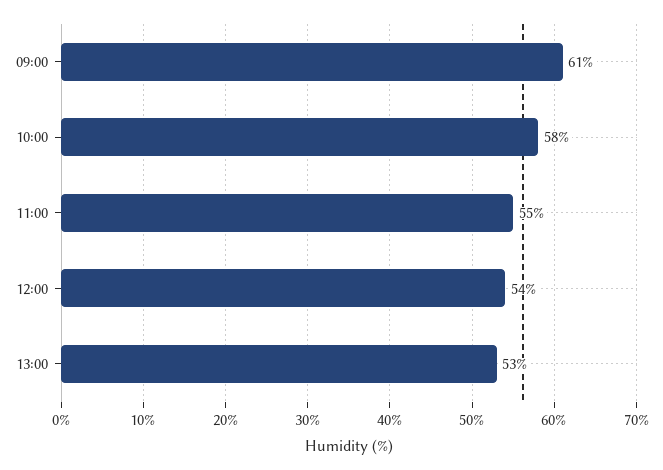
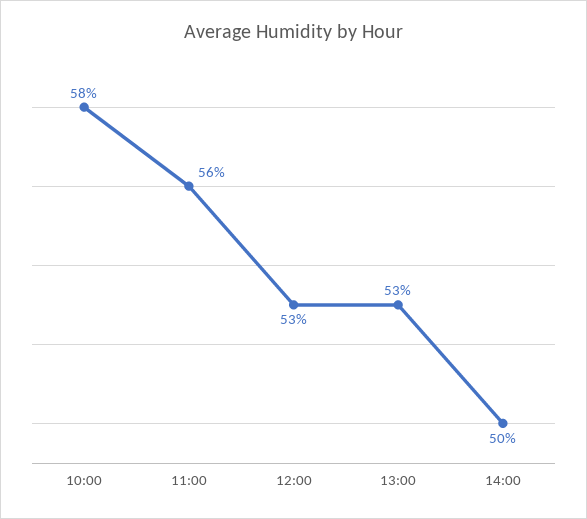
09:00: 61 -> none
11:00: 55 -> 56
12:00: 54 -> 53
14:00: none -> 50

